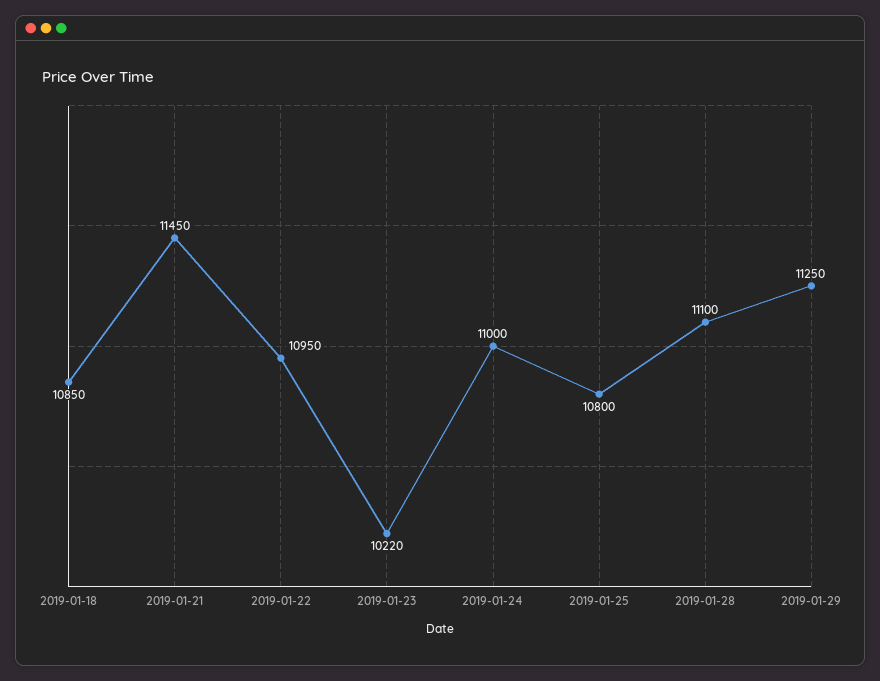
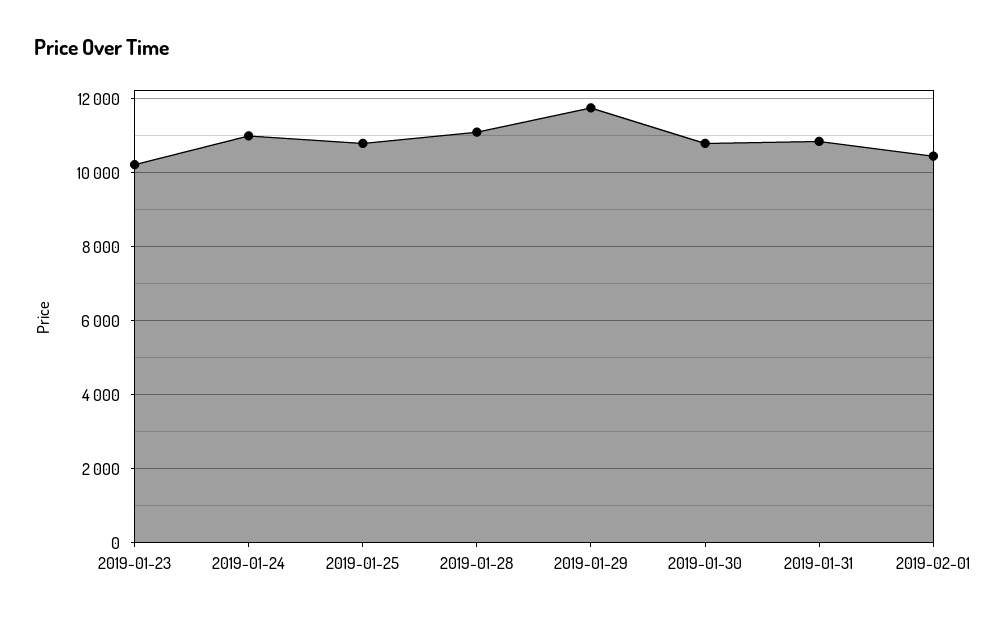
2019-01-18: 10850 -> none
2019-01-21: 11450 -> none
2019-01-22: 10950 -> none
2019-01-29: 11250 -> 11800
2019-01-30: none -> 10800
2019-01-31: none -> 10800
2019-02-01: none -> 10400

